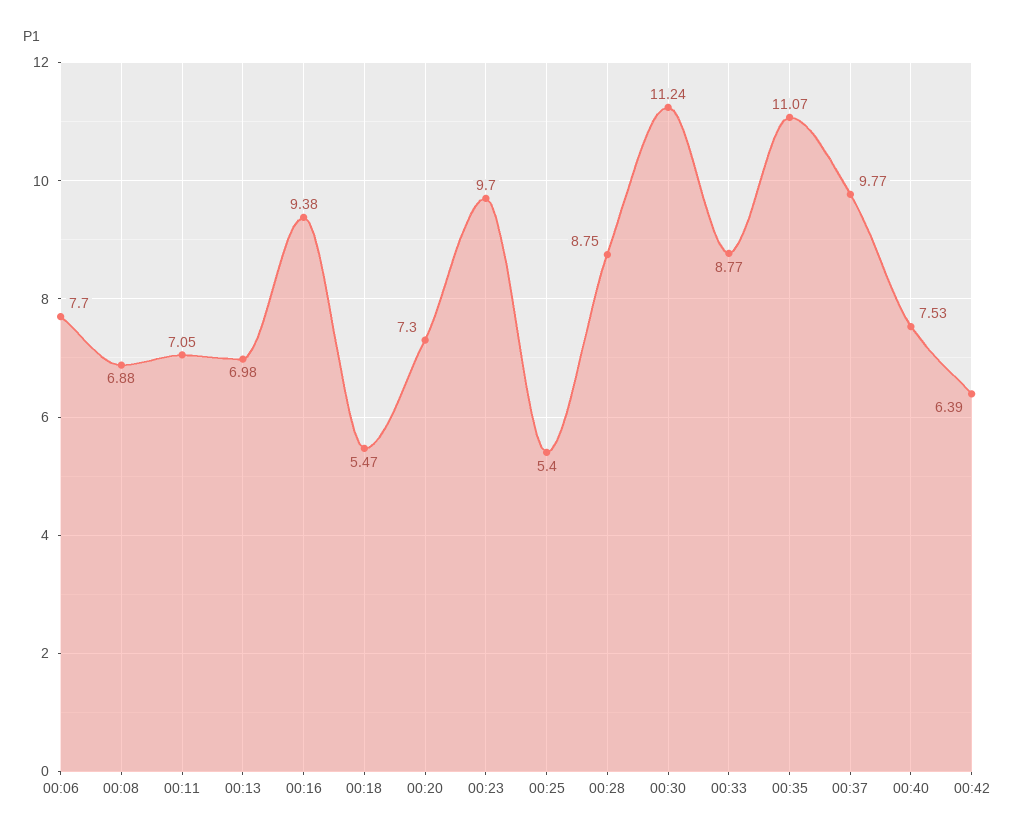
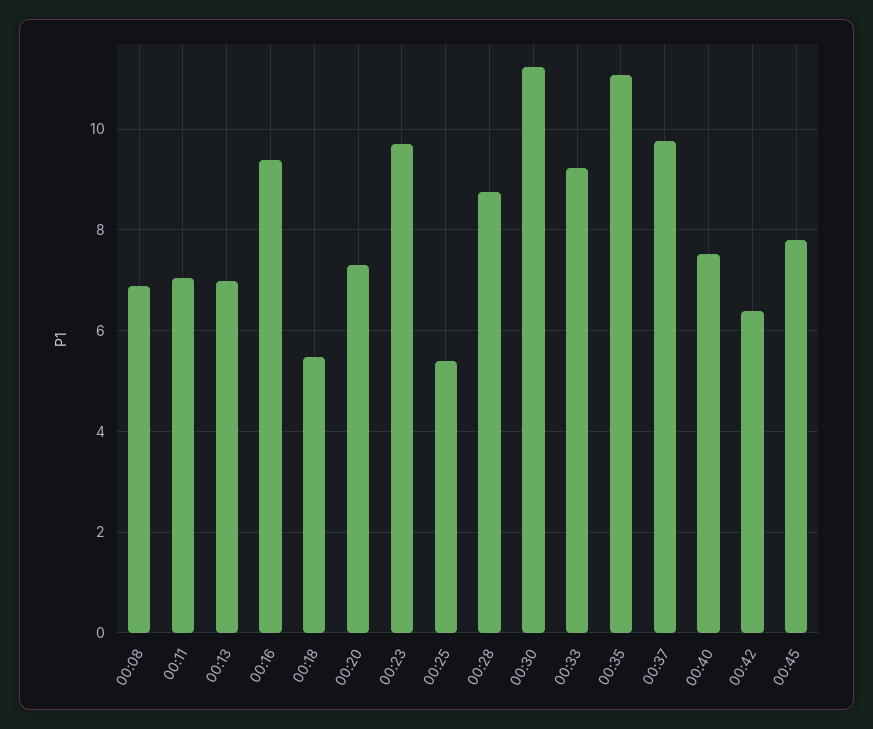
00:06: 7.7 -> none
00:33: 8.77 -> 9.2
00:45: none -> 7.8

